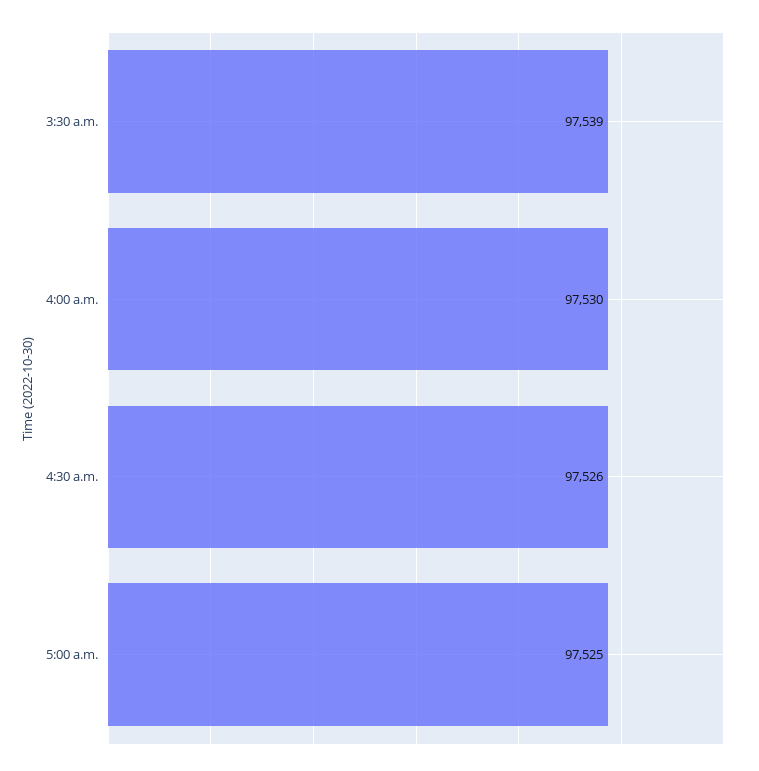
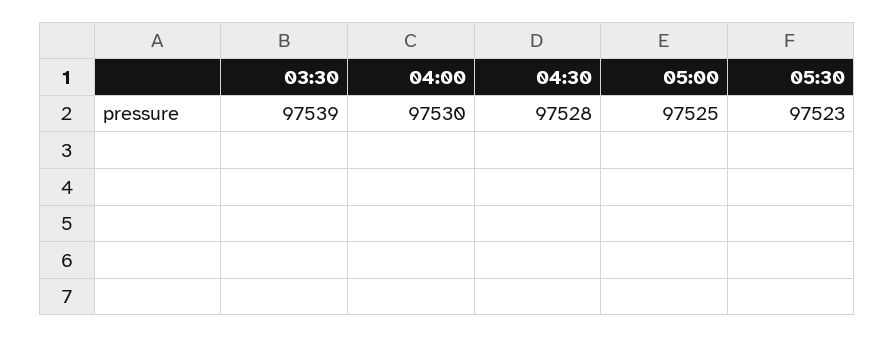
4:30 a.m.: 97526 -> 97528
05:30: none -> 97523

